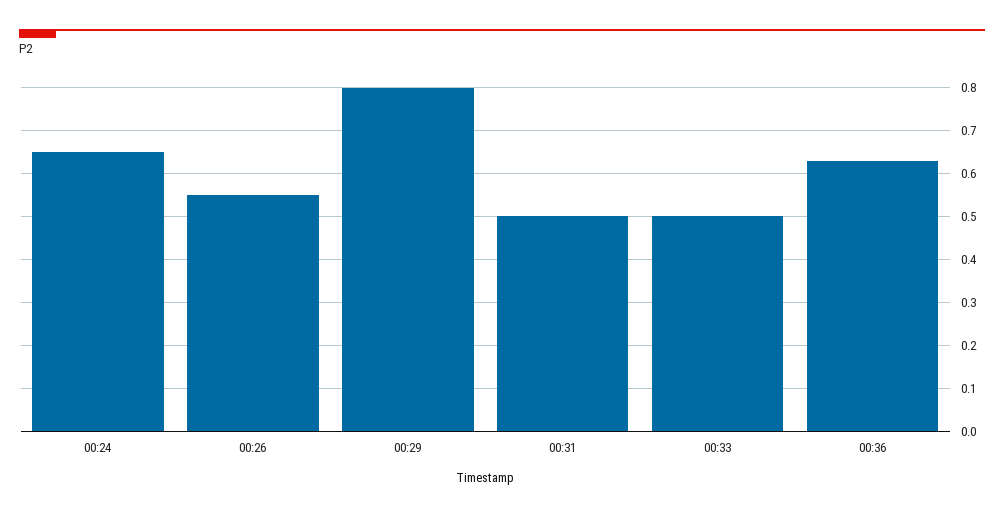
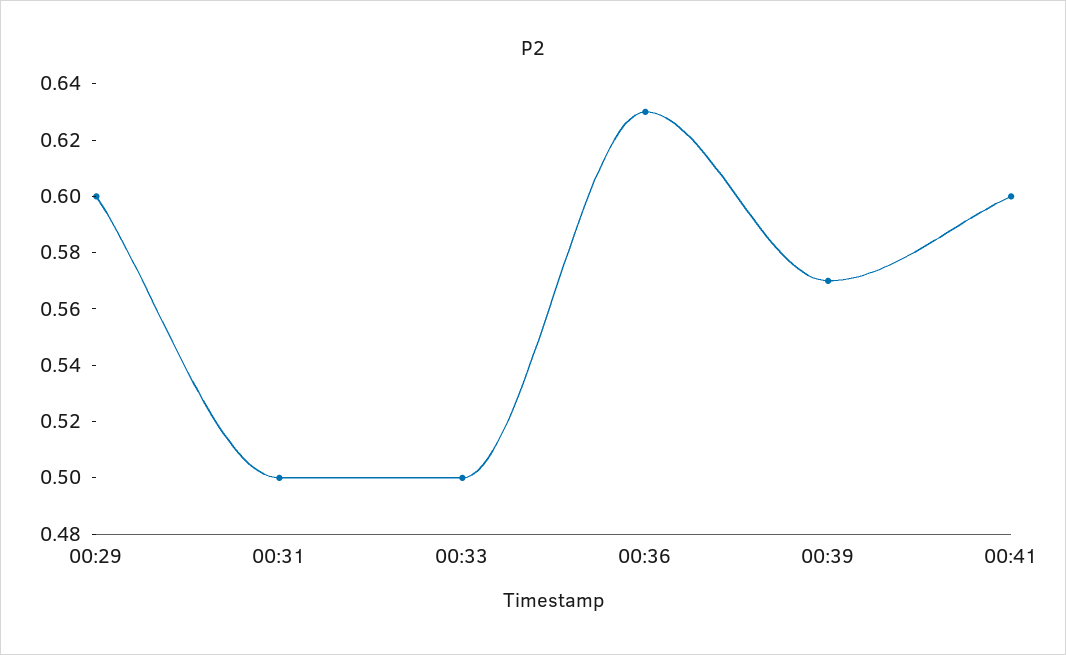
00:24: 0.65 -> none
00:26: 0.55 -> none
00:29: 0.8 -> 0.6
00:39: none -> 0.57
00:41: none -> 0.6

